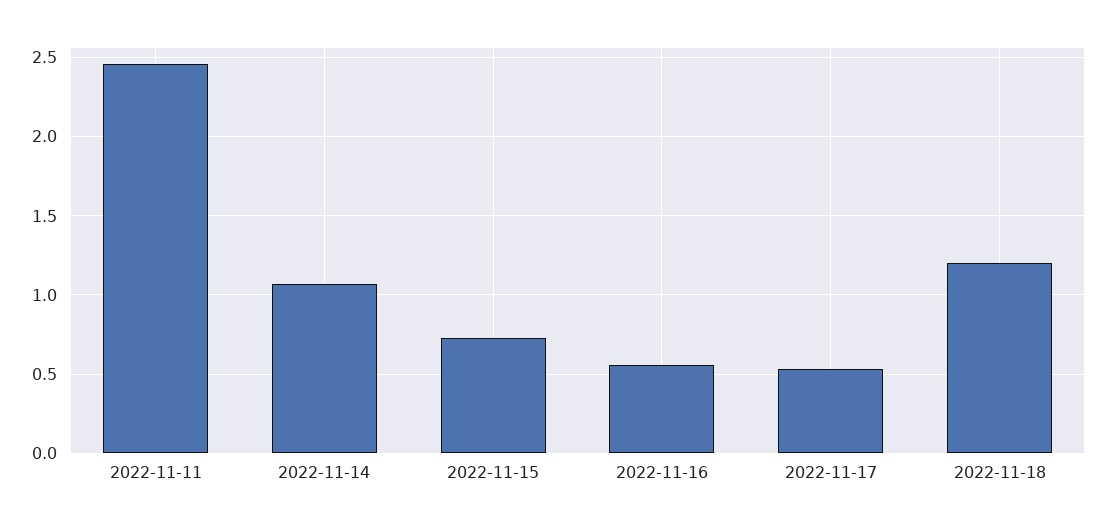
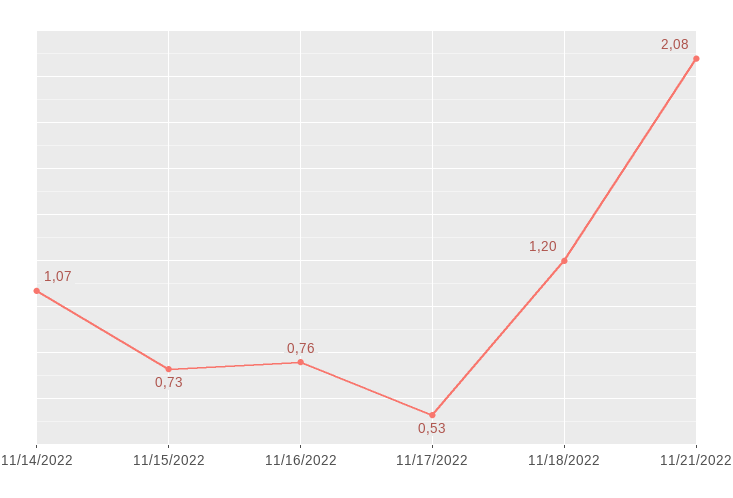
2022-11-11: 2.45 -> none
2022-11-16: 0.55 -> 0.76
11/21/2022: none -> 2.08

